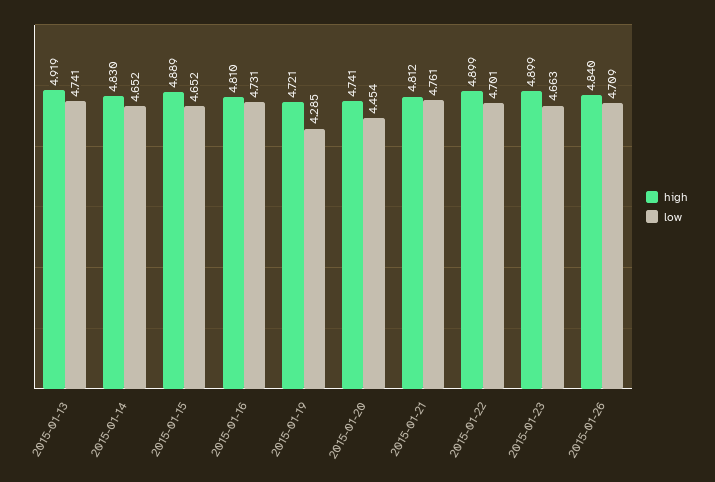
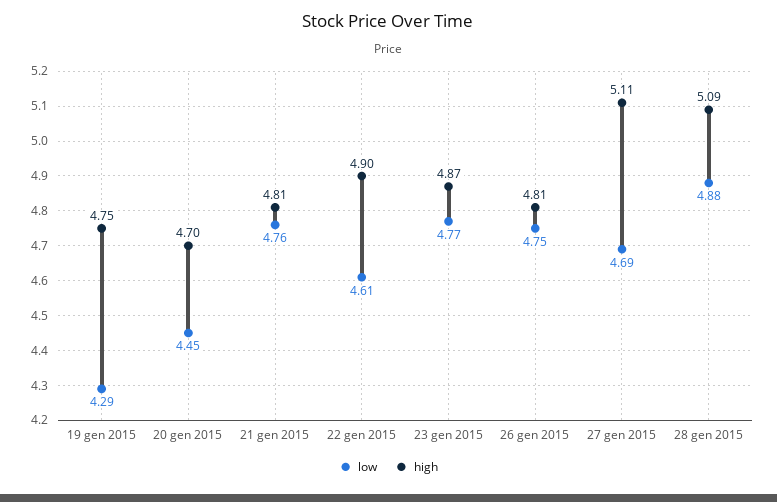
high, 2015-01-13: 4.919 -> none
low, 2015-01-13: 4.741 -> none
high, 2015-01-14: 4.83 -> none
low, 2015-01-14: 4.652 -> none
high, 2015-01-15: 4.889 -> none
low, 2015-01-15: 4.652 -> none
high, 2015-01-16: 4.81 -> none
low, 2015-01-16: 4.731 -> none
high, 2015-01-19: 4.721 -> 4.75
high, 2015-01-20: 4.741 -> 4.7
low, 2015-01-22: 4.701 -> 4.61
high, 2015-01-23: 4.899 -> 4.87
low, 2015-01-23: 4.663 -> 4.77
high, 2015-01-26: 4.84 -> 4.81
low, 2015-01-26: 4.709 -> 4.75
low, 27 gen 2015: none -> 4.69
high, 27 gen 2015: none -> 5.11
low, 28 gen 2015: none -> 4.88
high, 28 gen 2015: none -> 5.09

